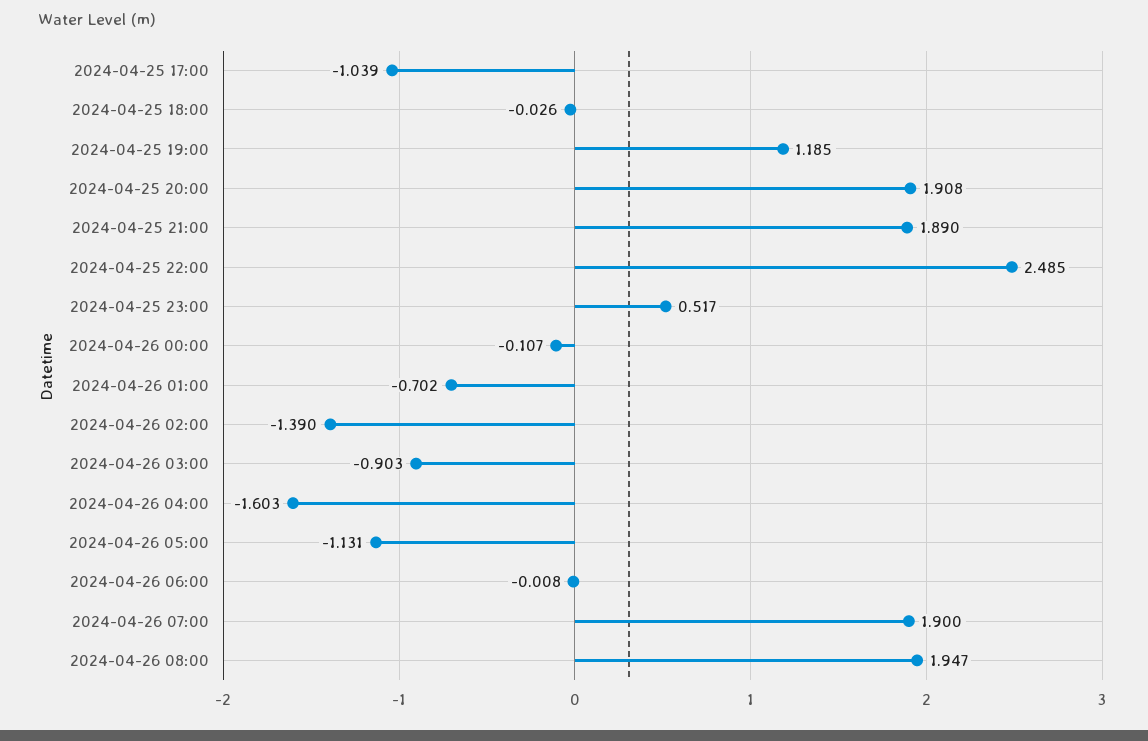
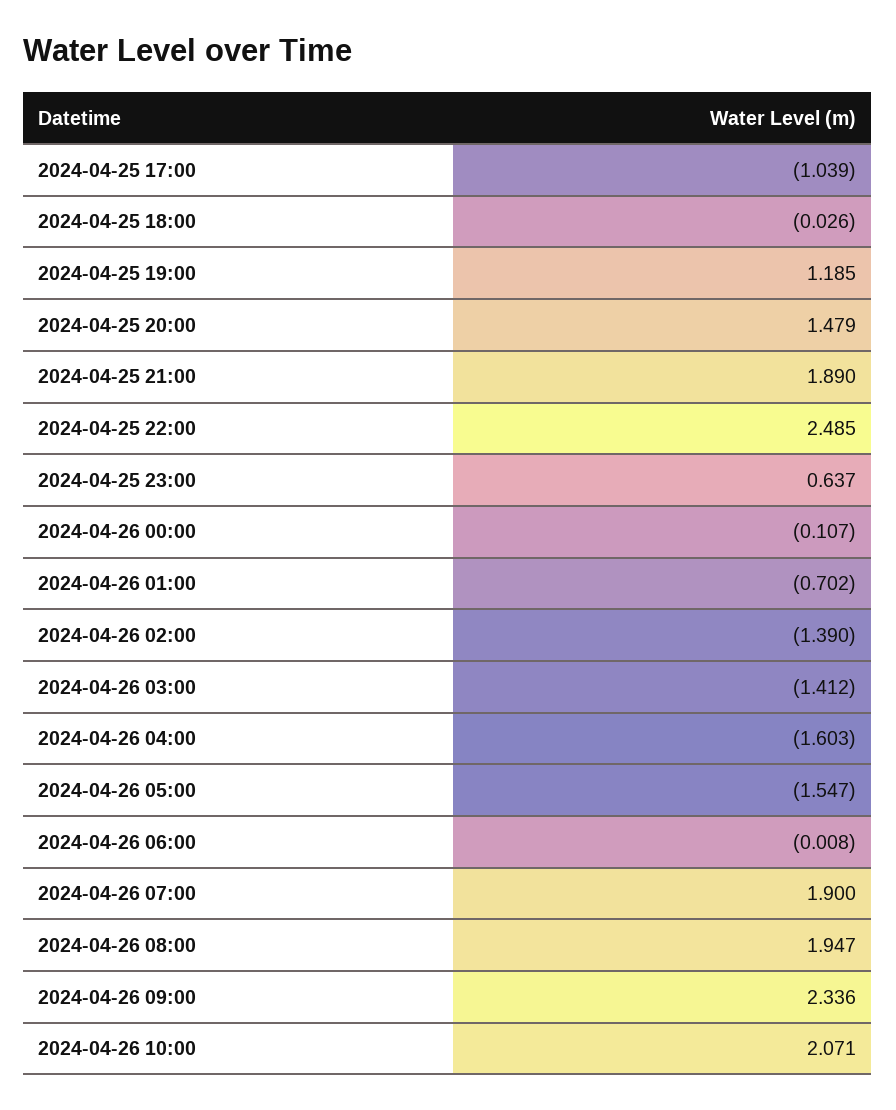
2024-04-25 20:00: 1.908 -> 1.479
2024-04-25 23:00: 0.517 -> 0.637
2024-04-26 03:00: -0.903 -> -1.412
2024-04-26 05:00: -1.131 -> -1.547
2024-04-26 09:00: none -> 2.336
2024-04-26 10:00: none -> 2.071

